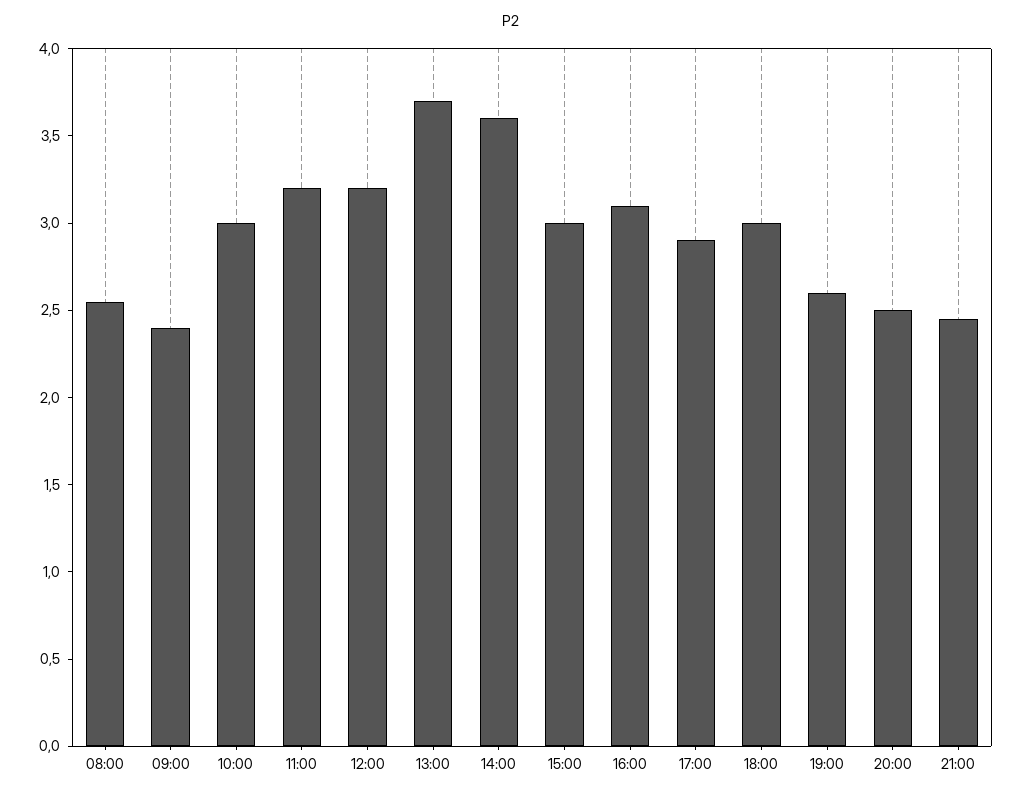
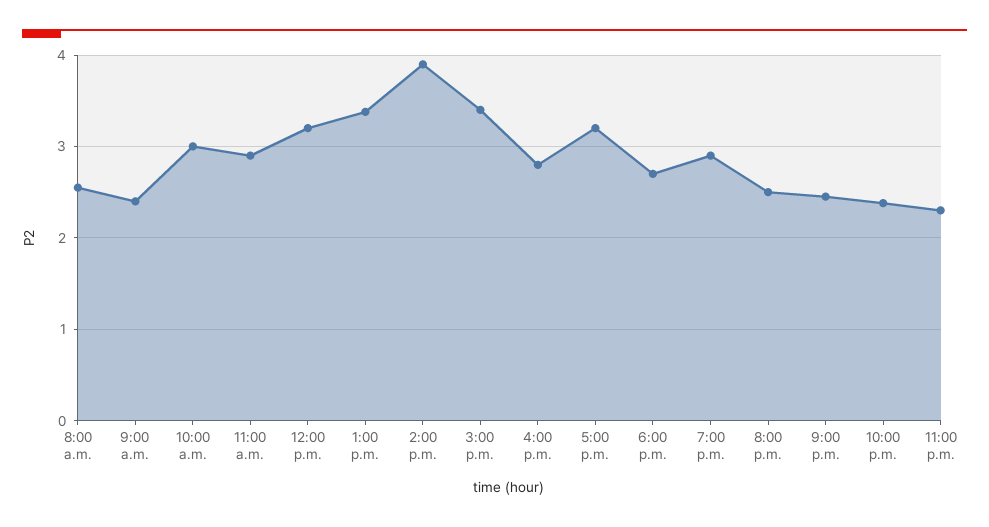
11:00: 3.2 -> 2.9
13:00: 3.7 -> 3.4
14:00: 3.6 -> 3.9
15:00: 3 -> 3.4
16:00: 3.1 -> 2.8
17:00: 2.9 -> 3.2
18:00: 3 -> 2.7
19:00: 2.6 -> 2.9
10:00 p.m.: none -> 2.4
11:00 p.m.: none -> 2.3

